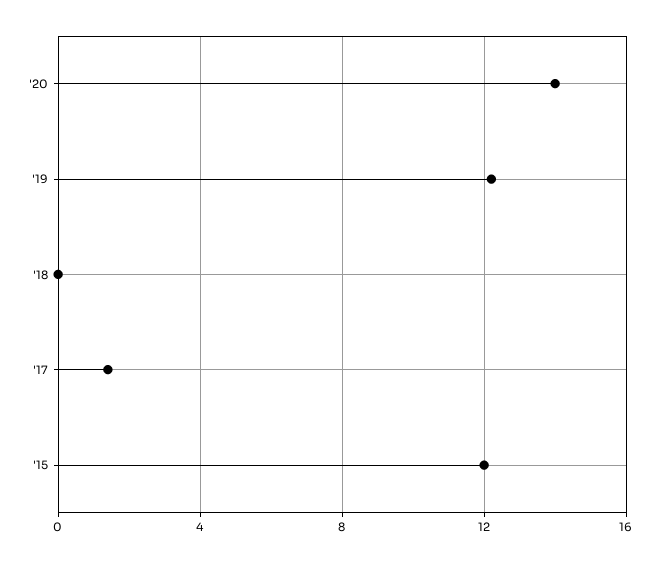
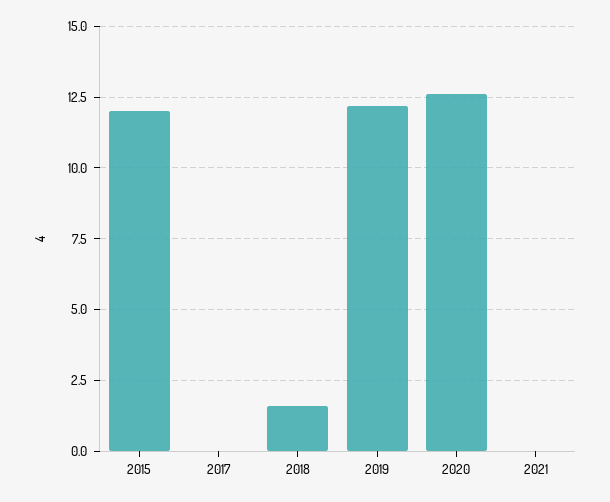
'20: 14 -> 12.5
'18: 0 -> 1.5
'17: 1.5 -> 0
2021: none -> 0

